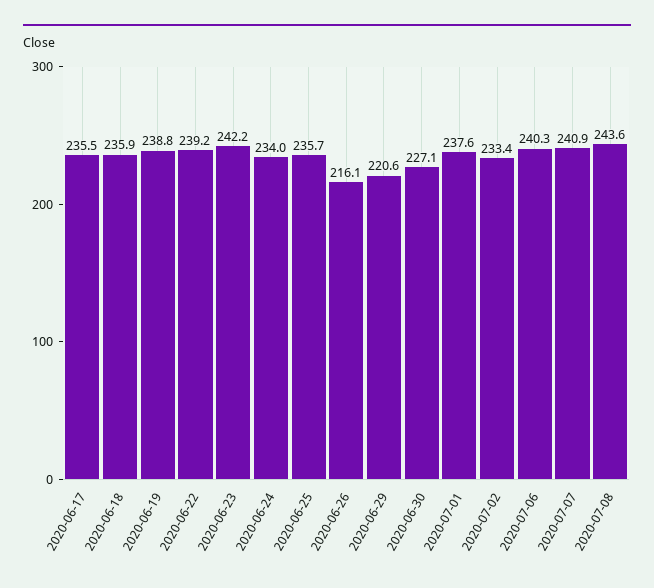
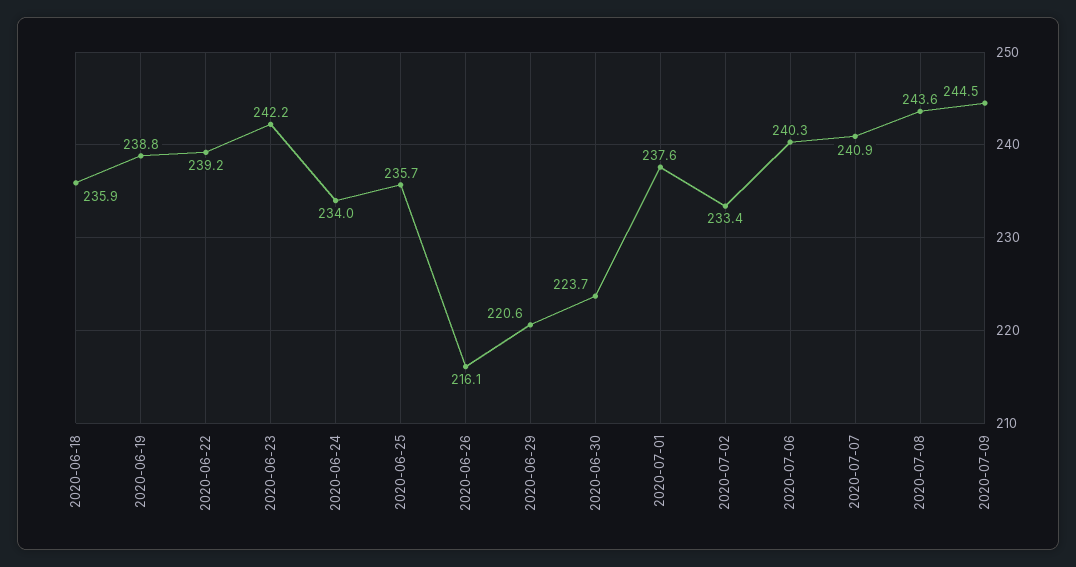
2020-06-17: 235.5 -> none
2020-06-30: 227.1 -> 223.7
2020-07-09: none -> 244.5

